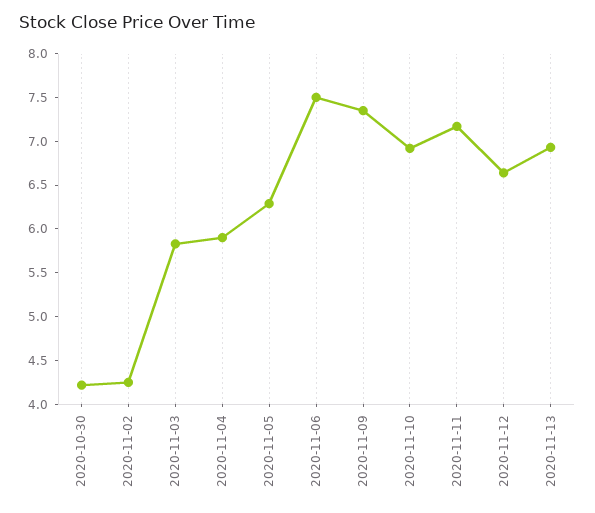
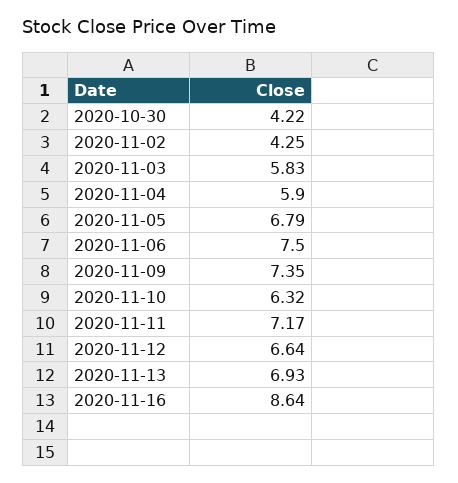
2020-11-05: 6.3 -> 6.79
2020-11-10: 6.9 -> 6.32
2020-11-16: none -> 8.64

